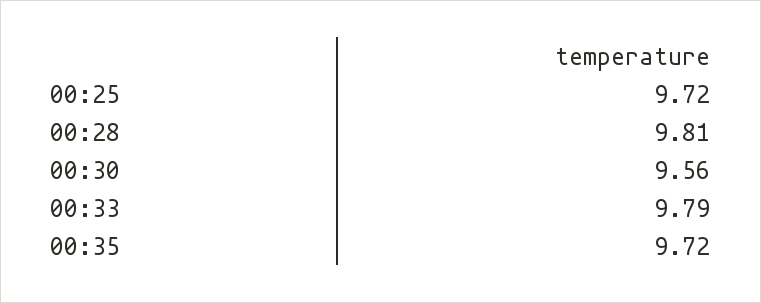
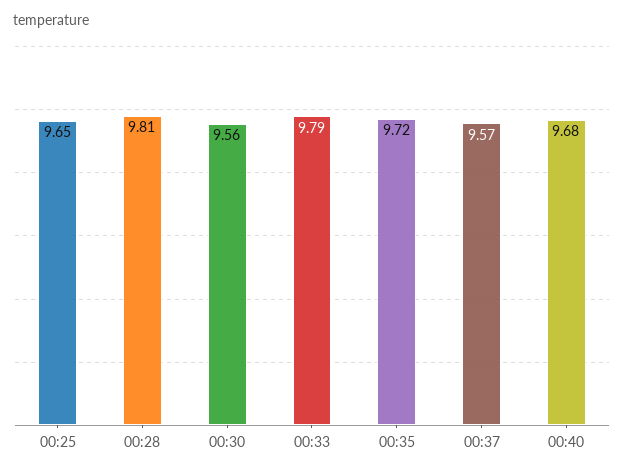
00:25: 9.72 -> 9.65
00:37: none -> 9.57
00:40: none -> 9.68

